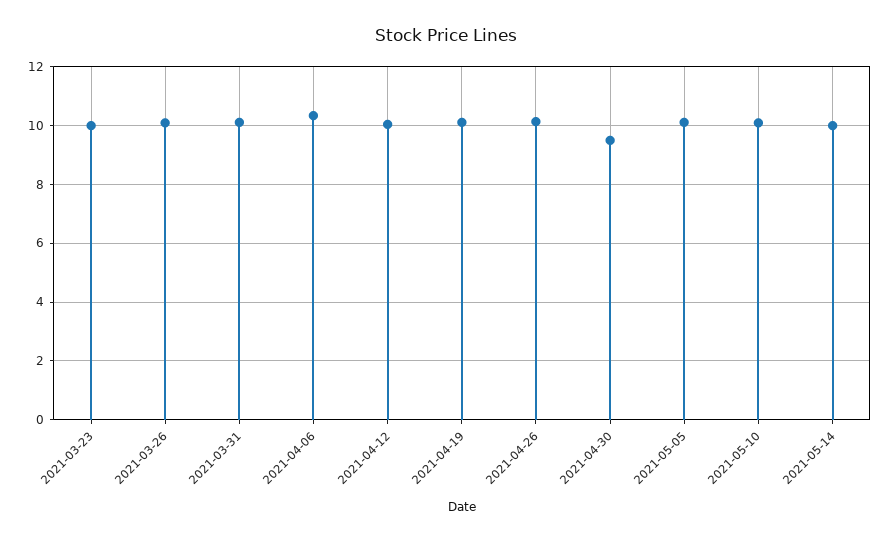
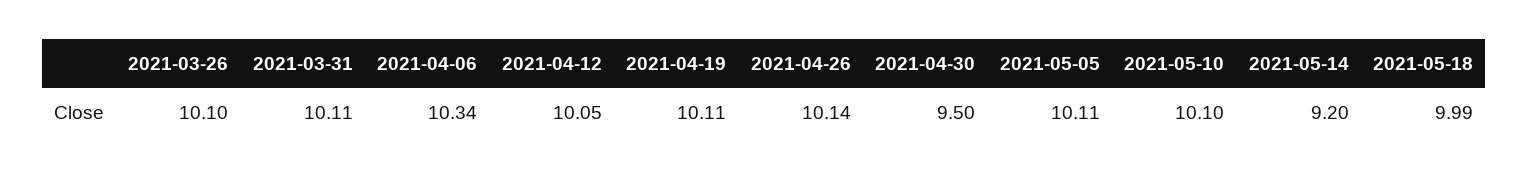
2021-03-23: 10 -> none
2021-05-14: 10 -> 9.2
2021-05-18: none -> 9.99

